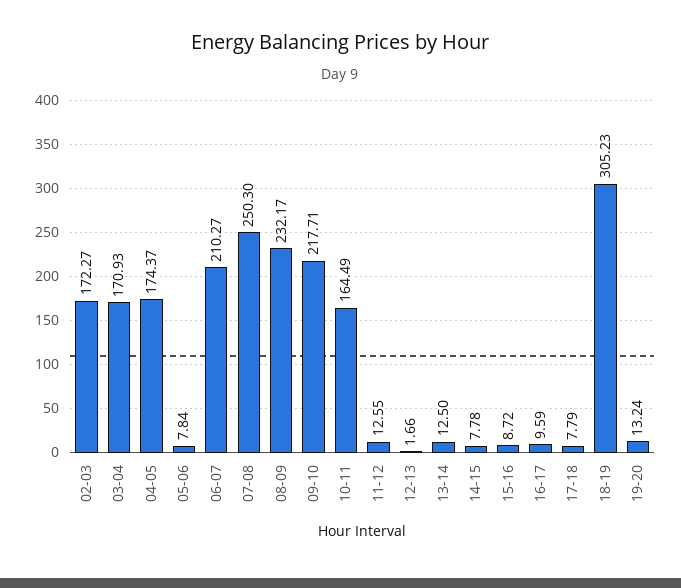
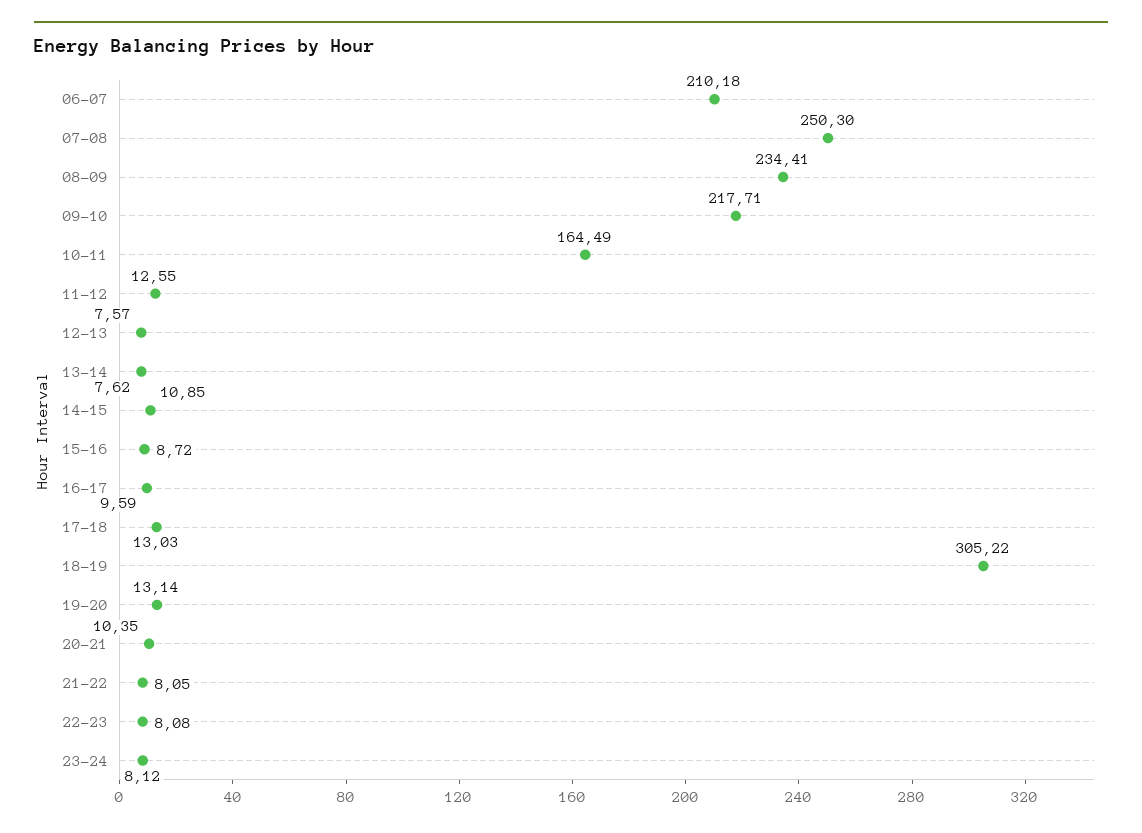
02-03: 172.27 -> none
03-04: 170.93 -> none
04-05: 174.37 -> none
05-06: 7.84 -> none
06-07: 210.27 -> 210.18
08-09: 232.17 -> 234.41
12-13: 1.66 -> 7.57
13-14: 12.5 -> 7.62
14-15: 7.78 -> 10.85
17-18: 7.79 -> 13.03
18-19: 305.23 -> 305.22
19-20: 13.24 -> 13.14
20-21: none -> 10.35
21-22: none -> 8.05
22-23: none -> 8.08
23-24: none -> 8.12

